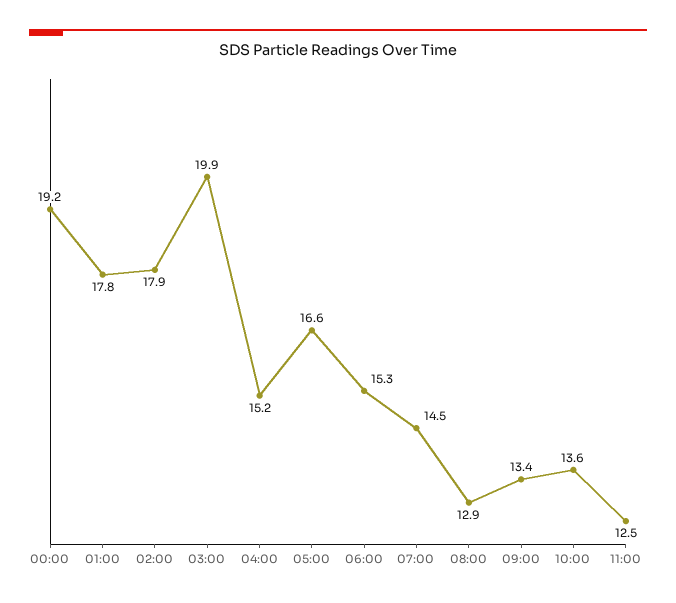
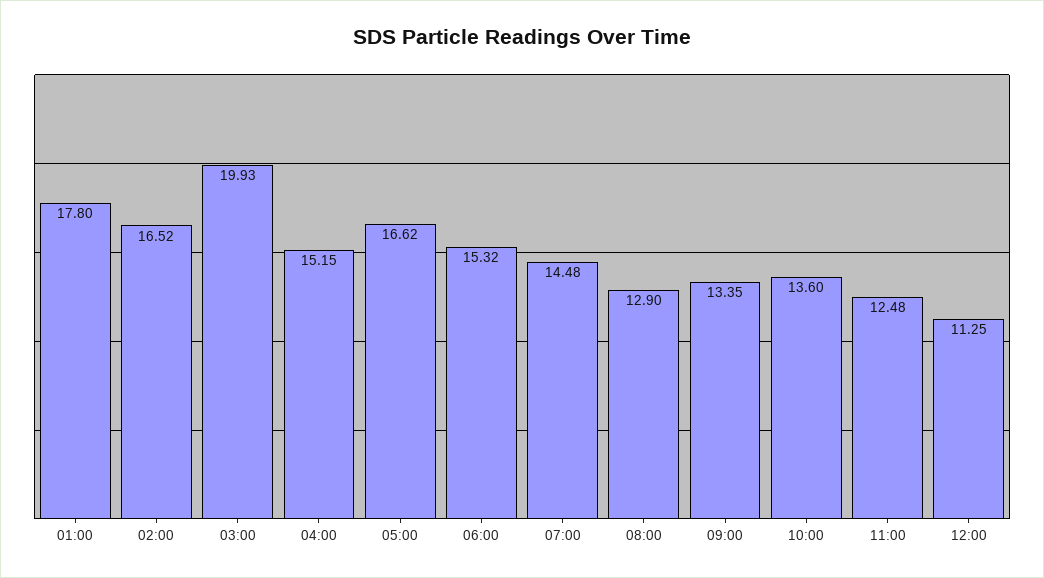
00:00: 19.2 -> none
02:00: 17.9 -> 16.52
12:00: none -> 11.25

